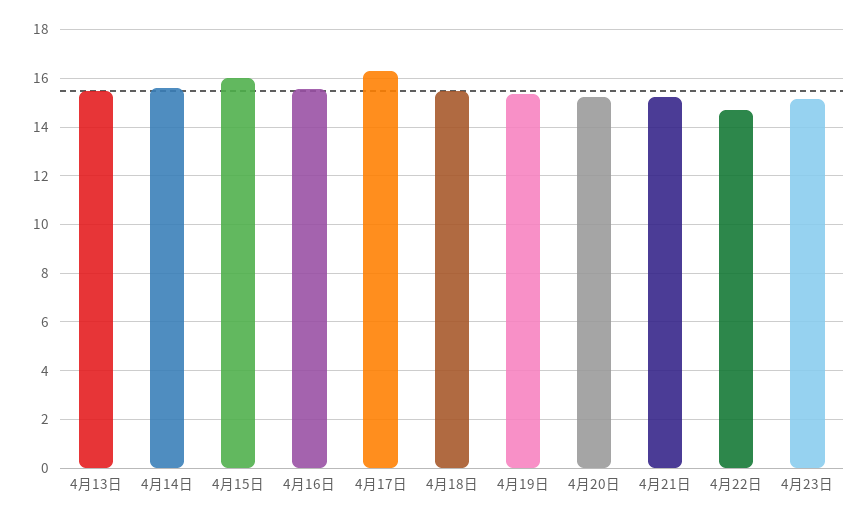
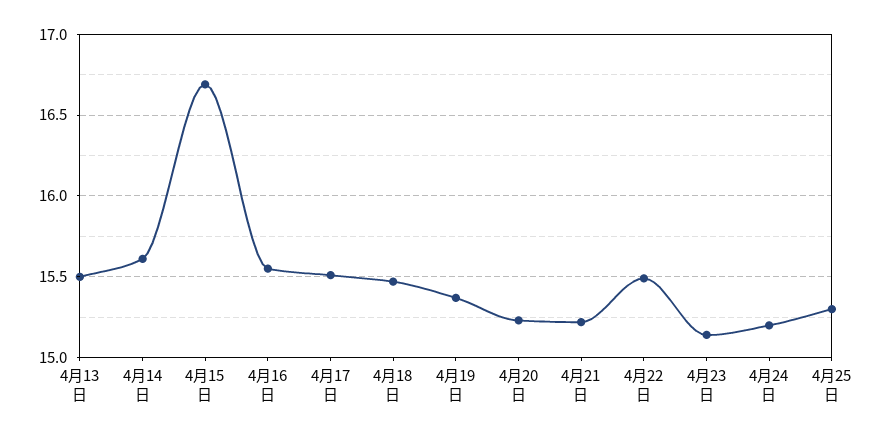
4月15日: 16 -> 16.7
4月17日: 16.25 -> 15.5
4月22日: 14.75 -> 15.5
4月24日: none -> 15.2
4月25日: none -> 15.3

